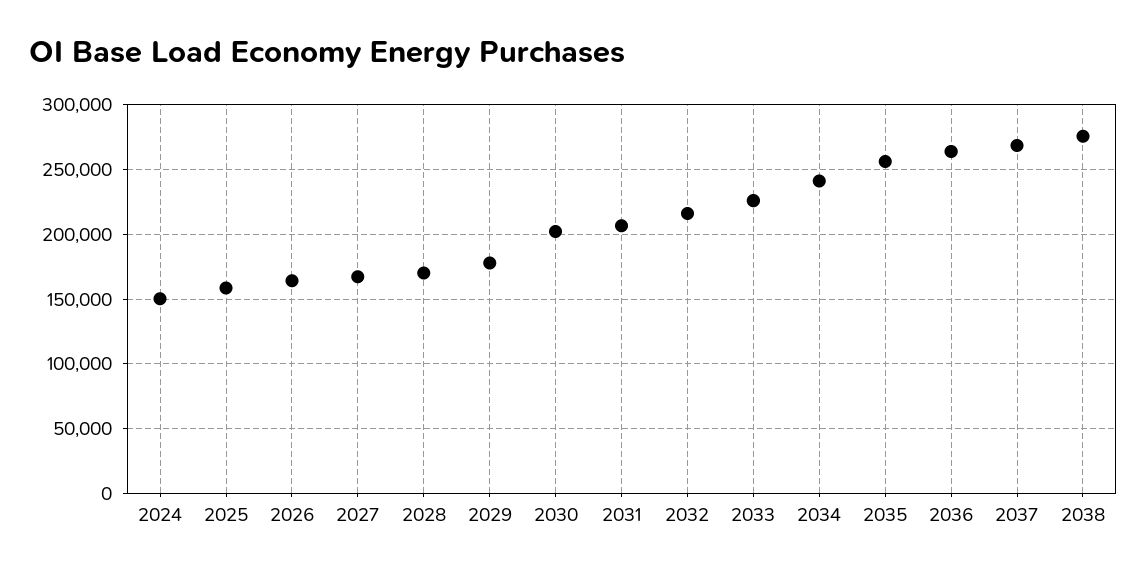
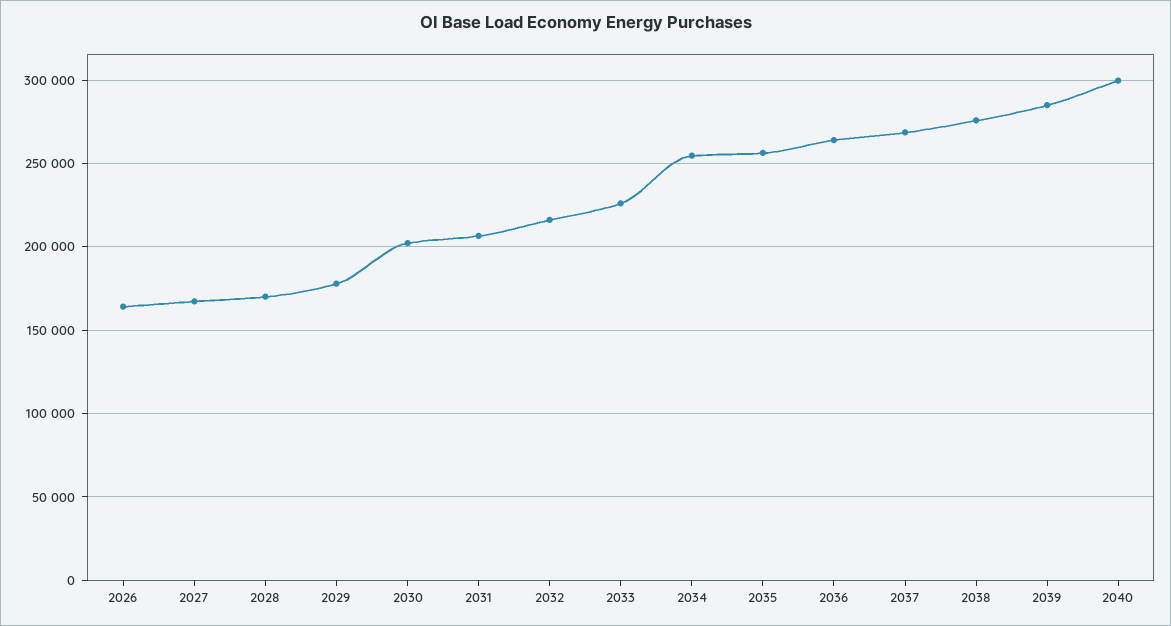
2024: 150000 -> none
2025: 160000 -> none
2034: 240000 -> 255000
2039: none -> 285000
2040: none -> 300000

